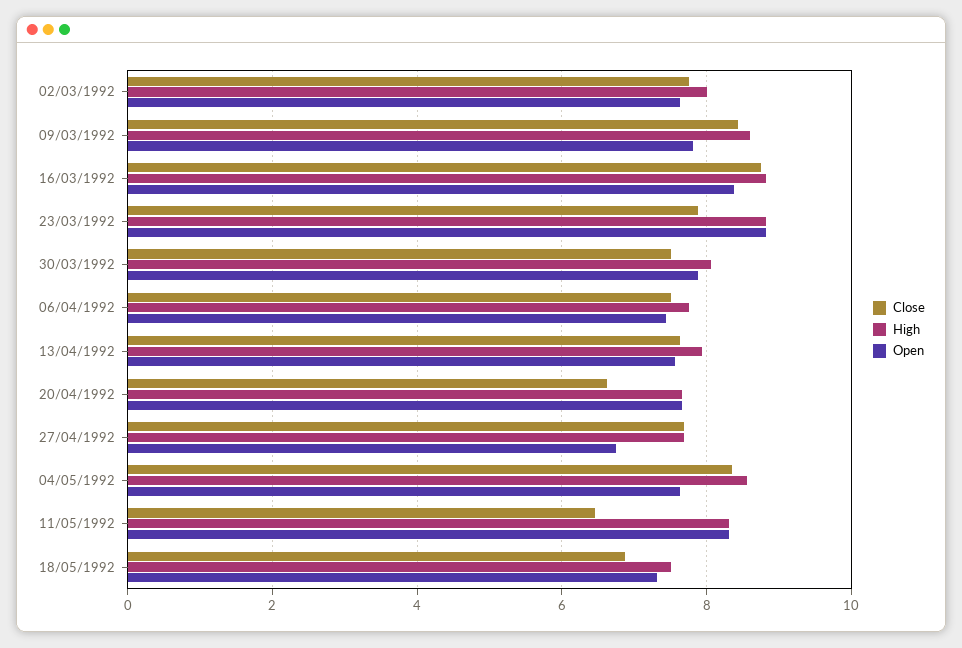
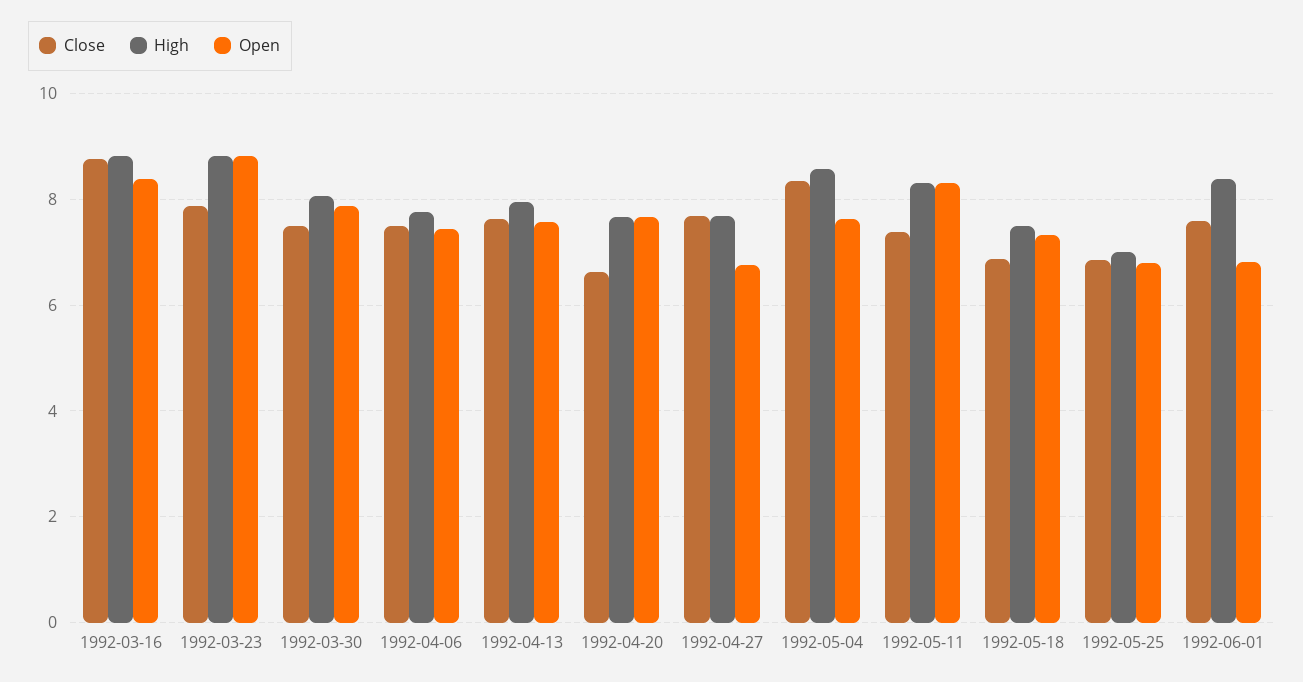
Close, 02/03/1992: 7.8 -> none
High, 02/03/1992: 8 -> none
Open, 02/03/1992: 7.6 -> none
Close, 09/03/1992: 8.4 -> none
High, 09/03/1992: 8.6 -> none
Open, 09/03/1992: 7.8 -> none
Close, 11/05/1992: 6.4 -> 7.4
Close, 1992-05-25: none -> 6.8
High, 1992-05-25: none -> 7
Open, 1992-05-25: none -> 6.8
Close, 1992-06-01: none -> 7.6
High, 1992-06-01: none -> 8.4
Open, 1992-06-01: none -> 6.8

